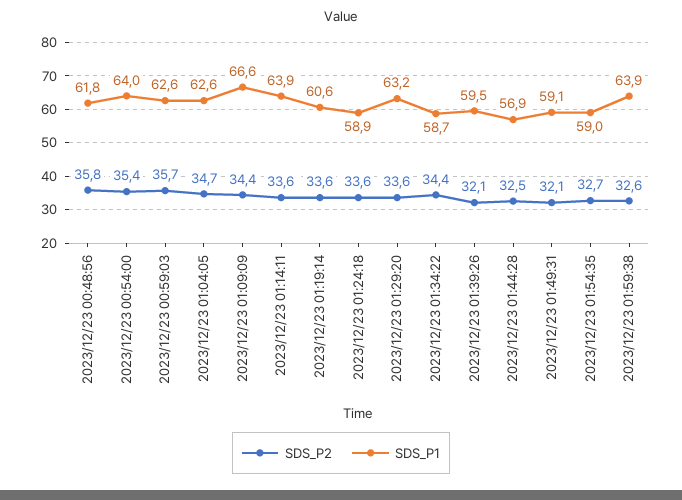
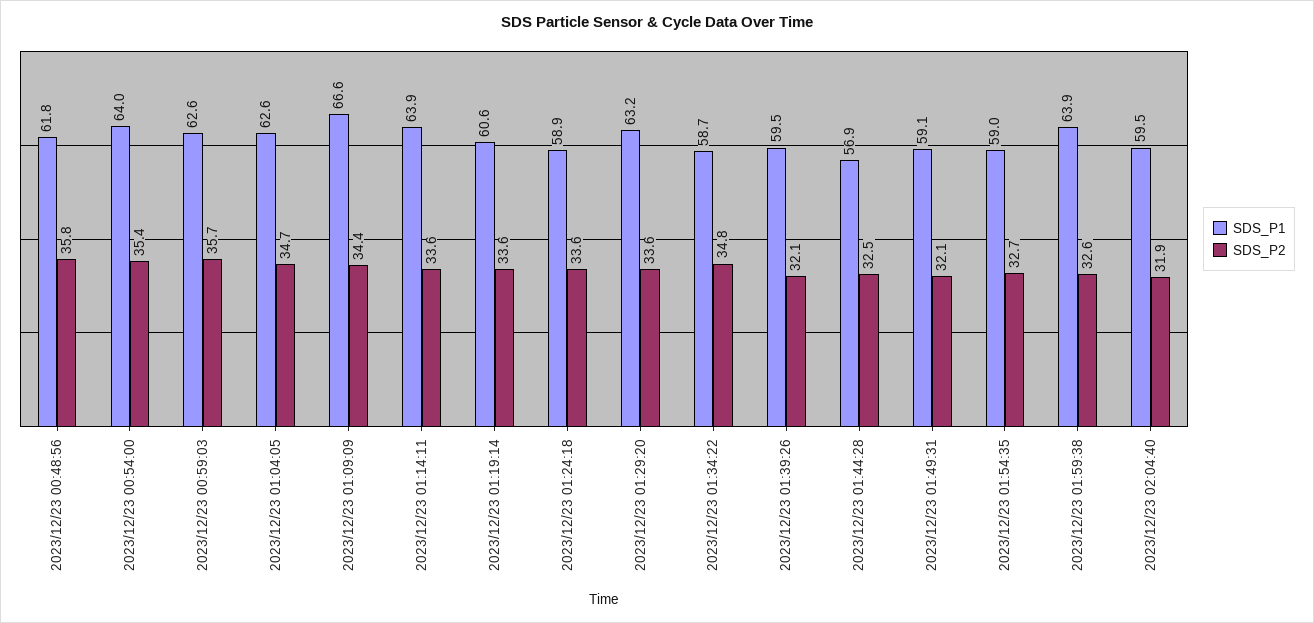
SDS_P2, 2023/12/23 01:34:22: 34.4 -> 34.8
SDS_P1, 2023/12/23 02:04:40: none -> 59.5
SDS_P2, 2023/12/23 02:04:40: none -> 31.9

